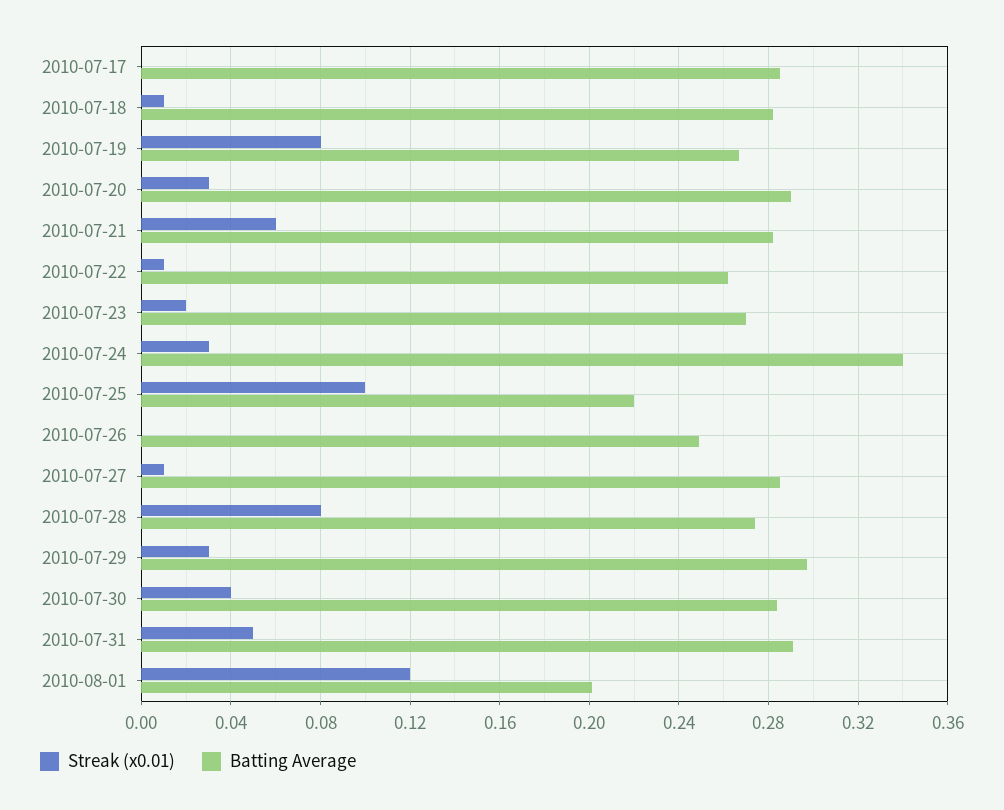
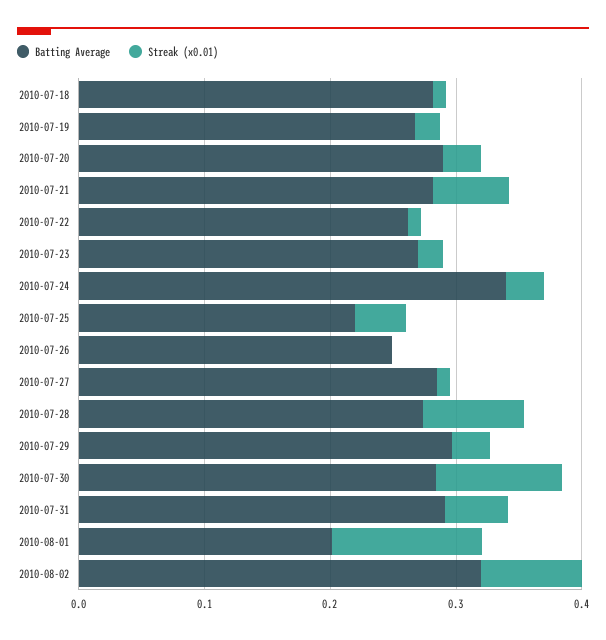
Streak (x0.01), 2010-07-17: 0 -> none
Batting Average, 2010-07-17: 0.285 -> none
Streak (x0.01), 2010-07-19: 0.08 -> 0.02
Streak (x0.01), 2010-07-25: 0.1 -> 0.04
Streak (x0.01), 2010-07-30: 0.04 -> 0.1
Batting Average, 2010-08-02: none -> 0.32
Streak (x0.01), 2010-08-02: none -> 0.08

